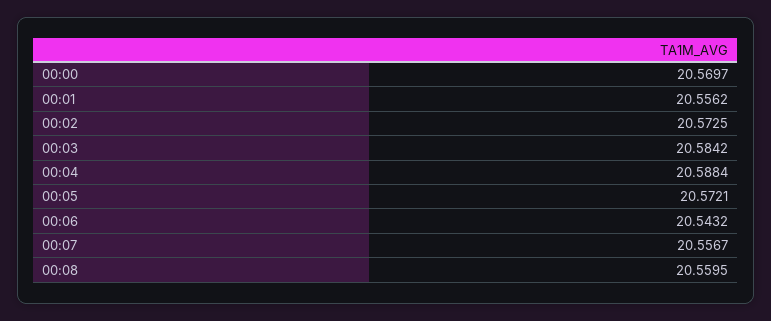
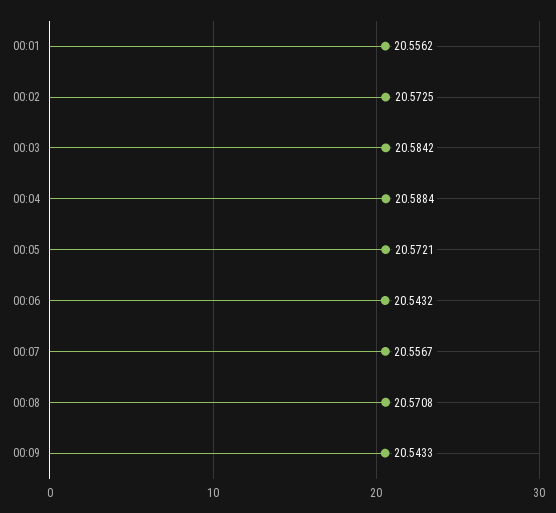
00:00: 20.5697 -> none
00:08: 20.5595 -> 20.5708
00:09: none -> 20.5433

